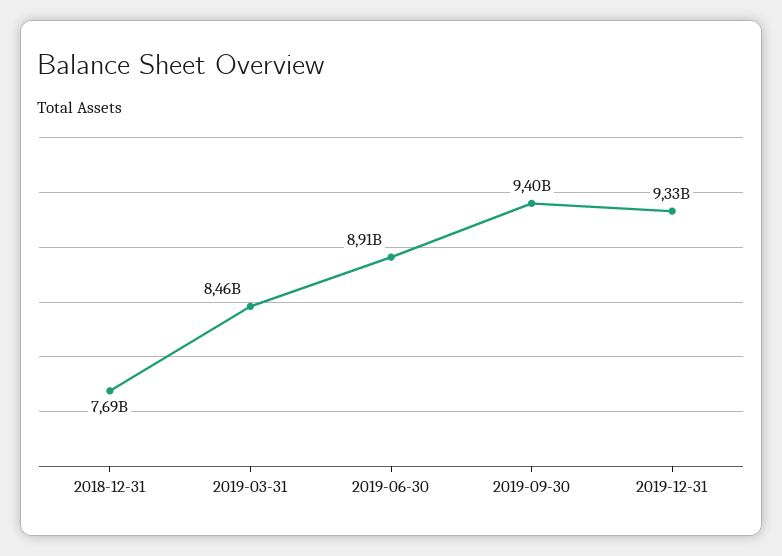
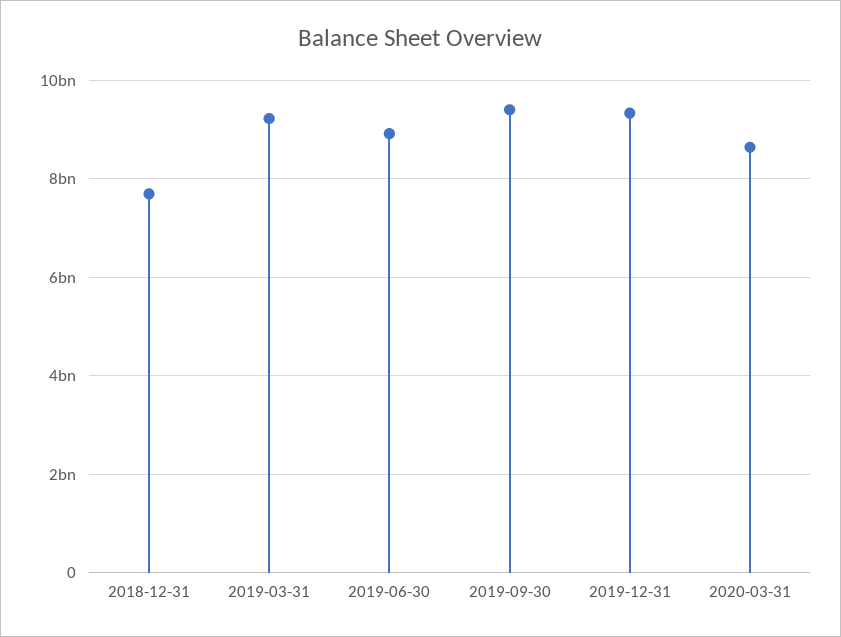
2019-03-31: 8460000000 -> 9200000000
2020-03-31: none -> 8600000000

